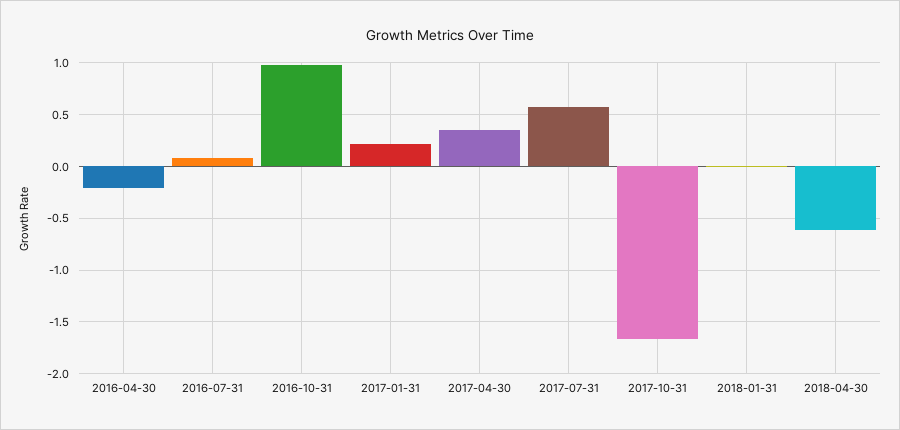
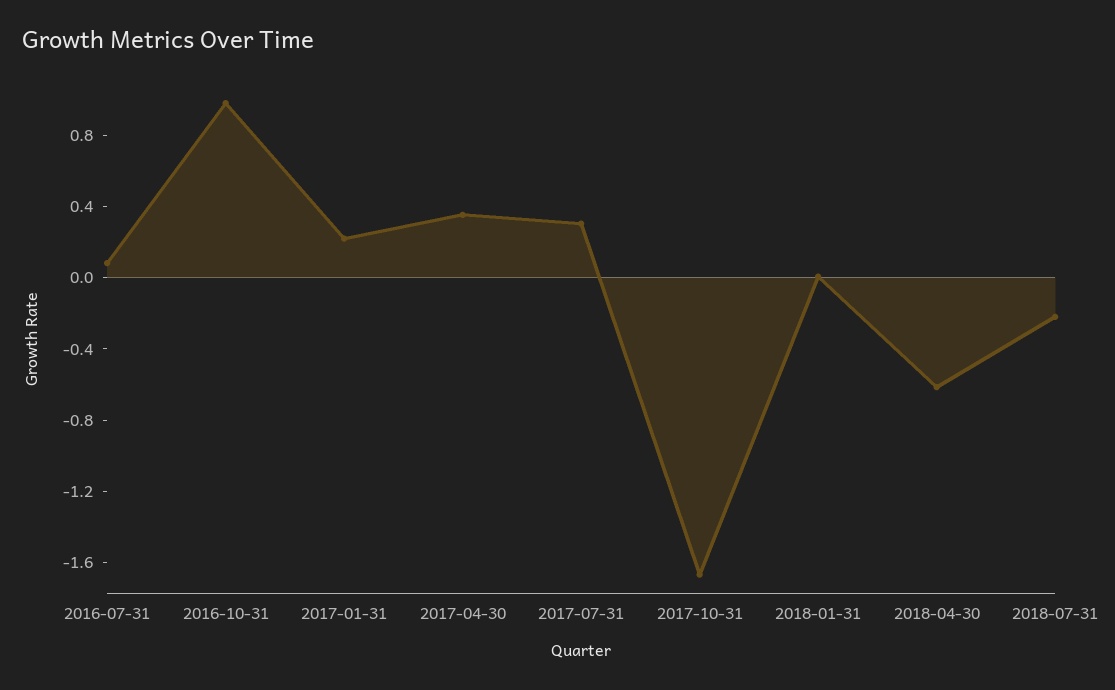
2016-04-30: -0.2 -> none
2017-07-31: 0.6 -> 0.3
2018-07-31: none -> -0.2

